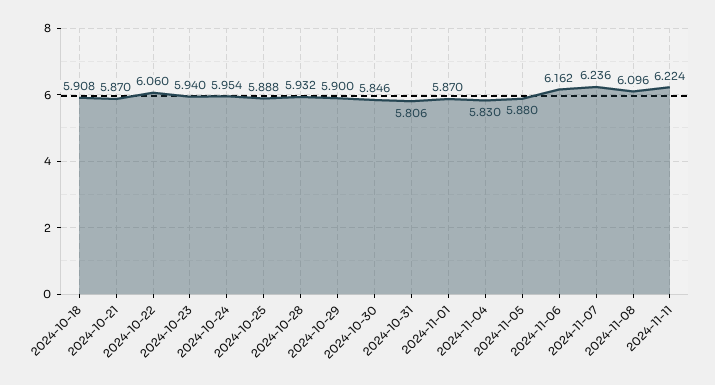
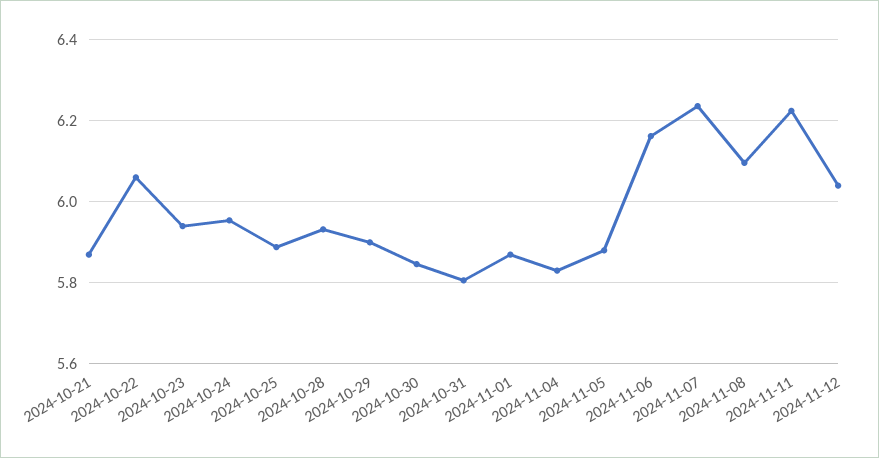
2024-10-18: 5.908 -> none
2024-11-12: none -> 6.04

